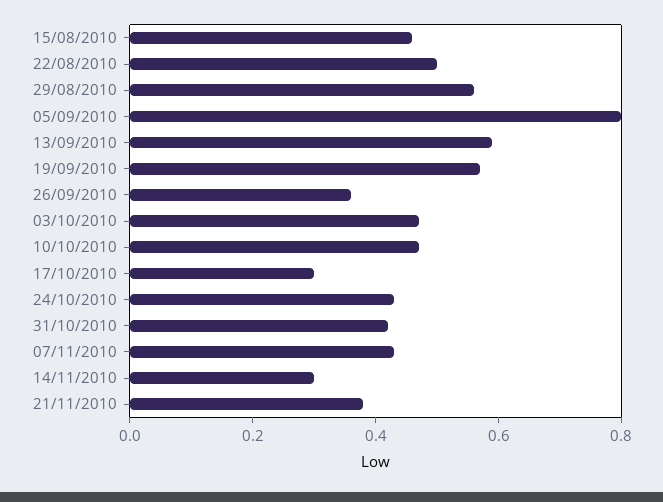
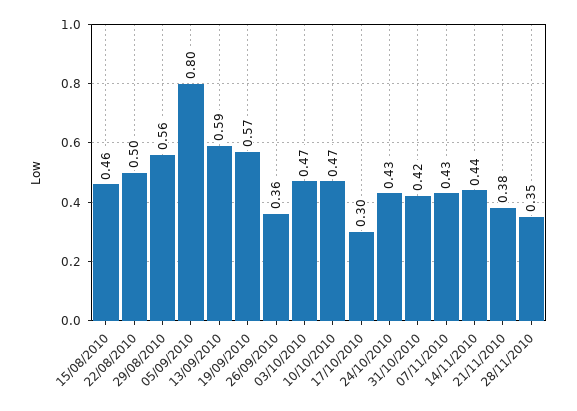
14/11/2010: 0.3 -> 0.44
28/11/2010: none -> 0.35

